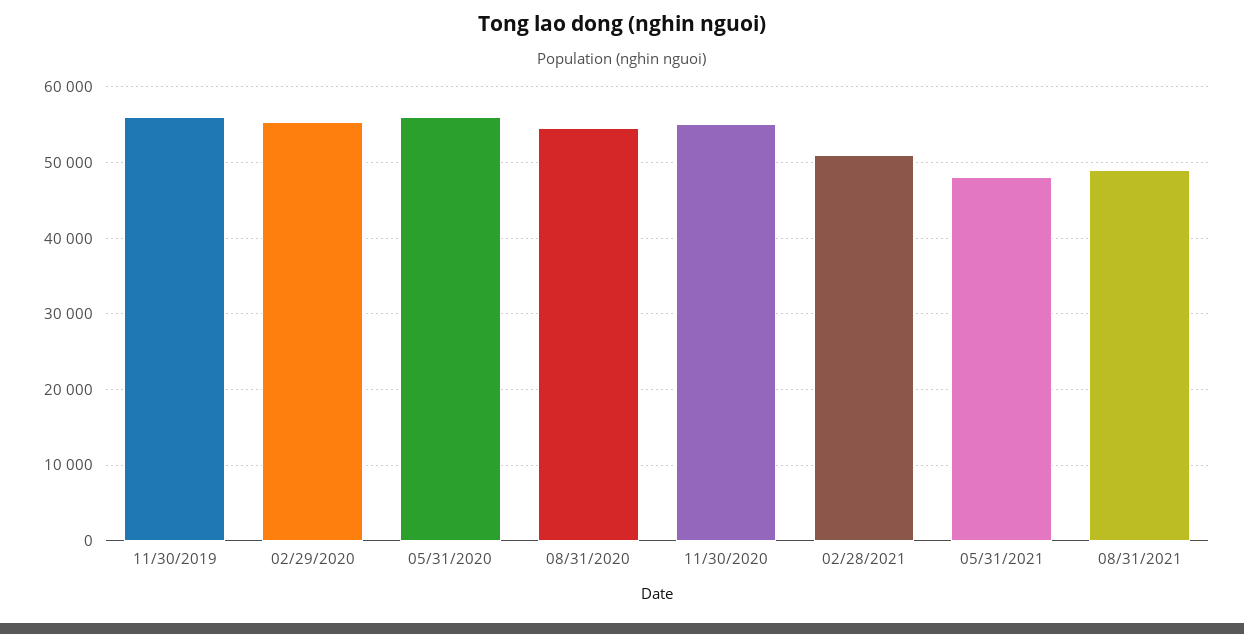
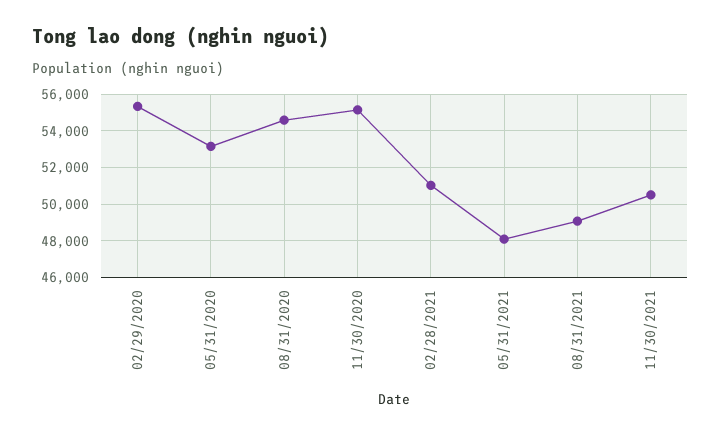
11/30/2019: 56000 -> none
05/31/2020: 56000 -> 53000
11/30/2021: none -> 50500

